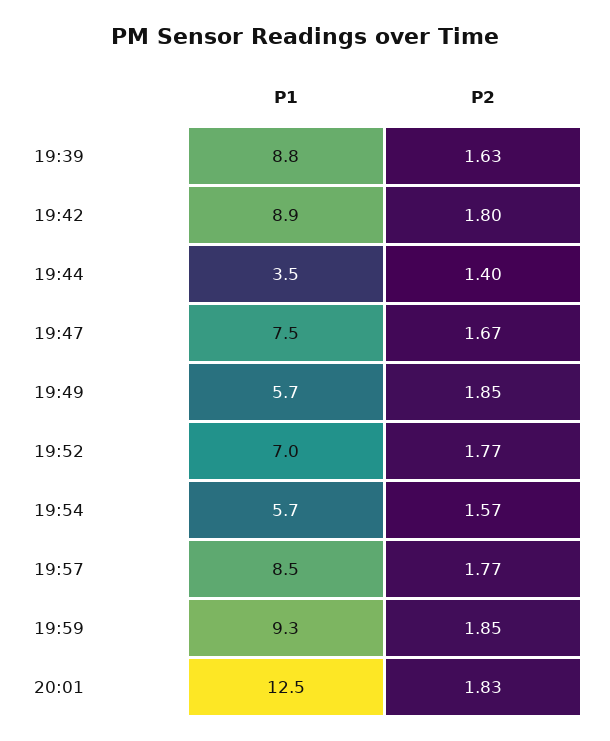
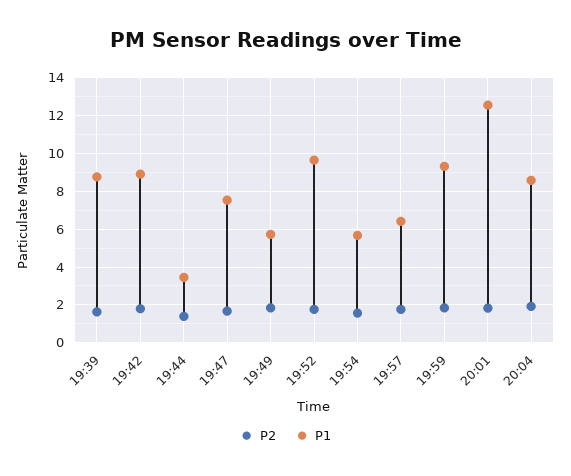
P1, 19:52: 7 -> 9.5
P1, 19:57: 8.5 -> 6.5
P2, 20:04: none -> 2
P1, 20:04: none -> 8.5

